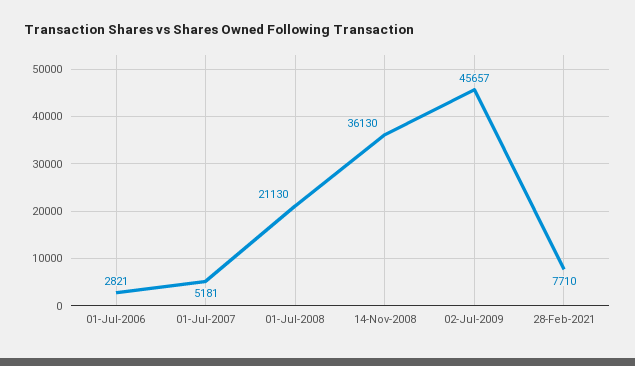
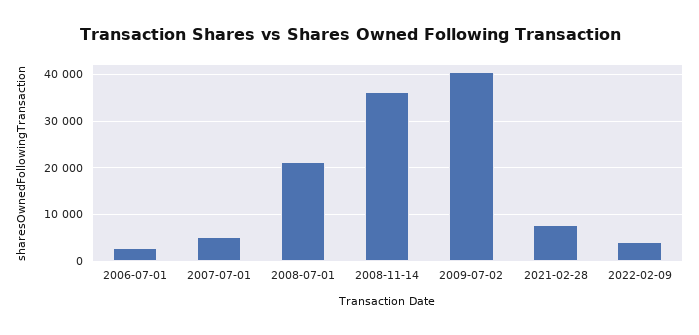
02-Jul-2009: 45657 -> 40000
2022-02-09: none -> 4000

